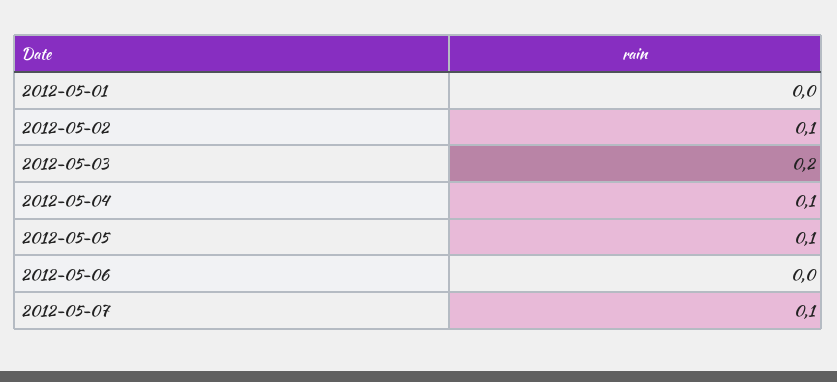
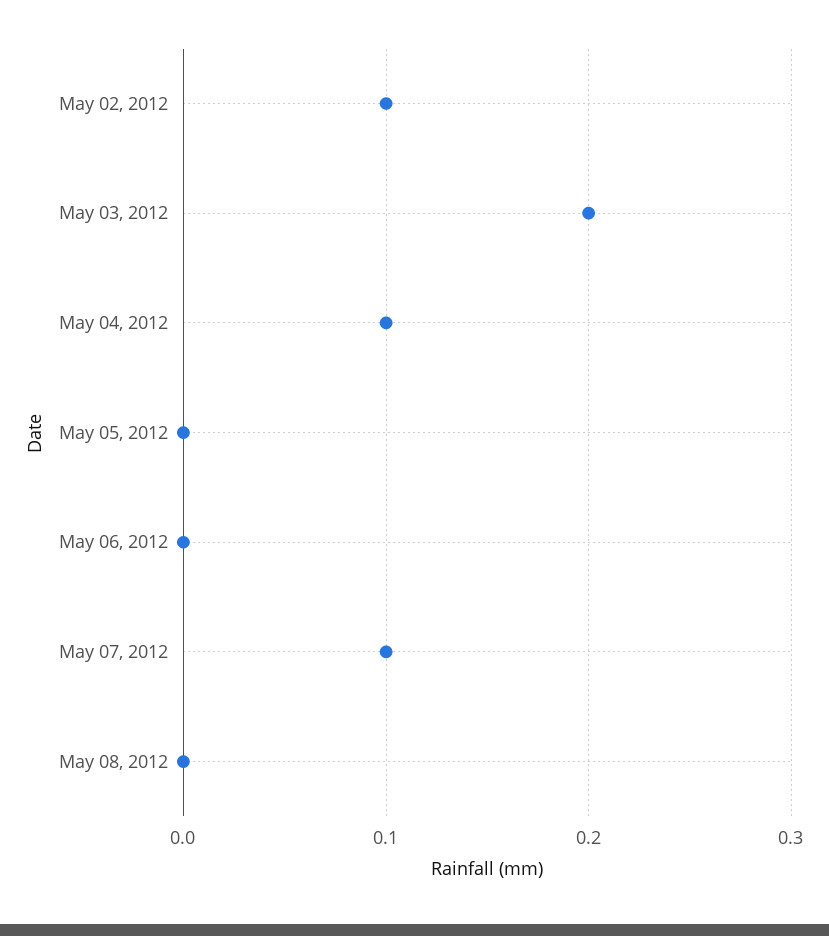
2012-05-01: 0 -> none
2012-05-05: 0.1 -> 0
May 08, 2012: none -> 0

